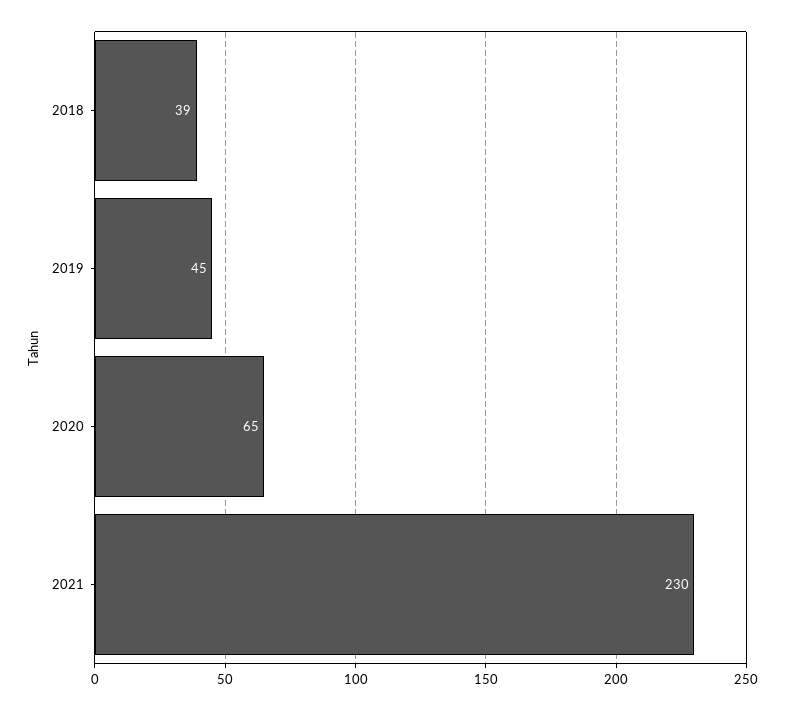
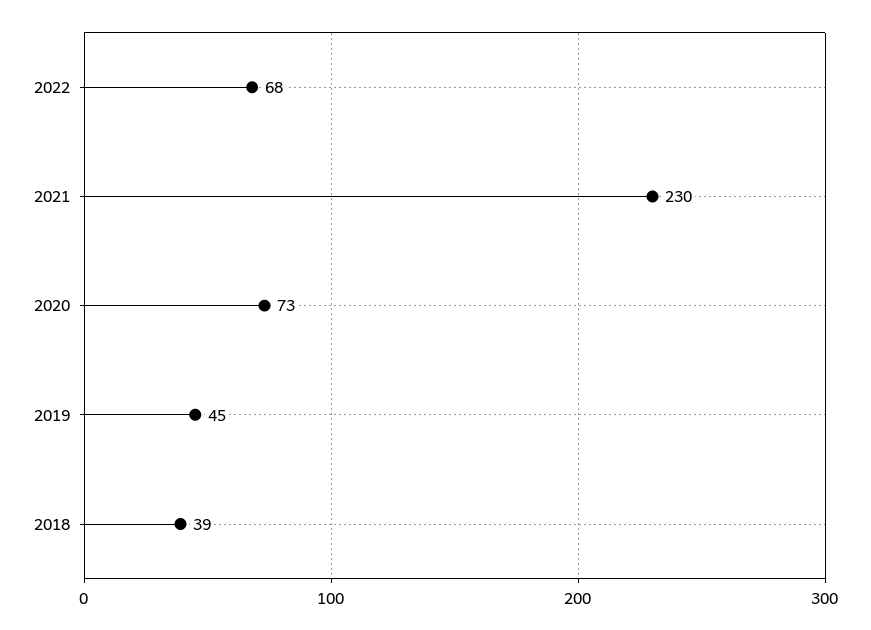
2020: 65 -> 73
2022: none -> 68

